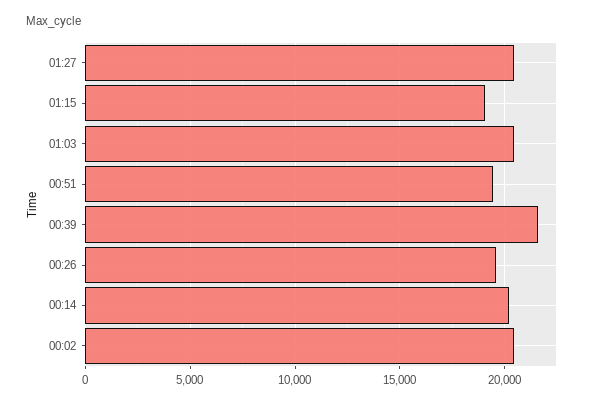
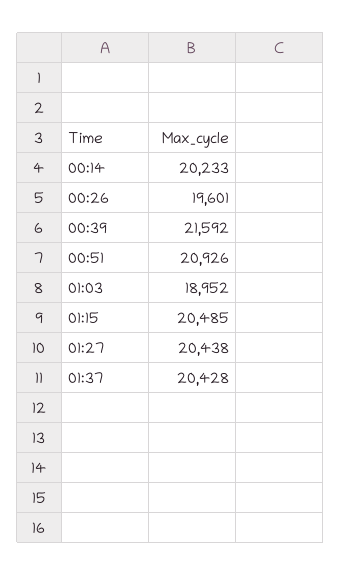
01:15: 19000 -> 20485
01:03: 20500 -> 18952
00:51: 19500 -> 20926
00:02: 20500 -> none
01:37: none -> 20428

